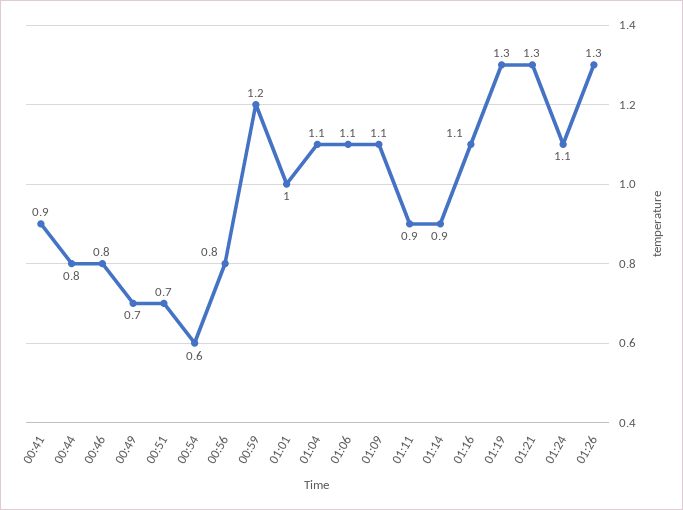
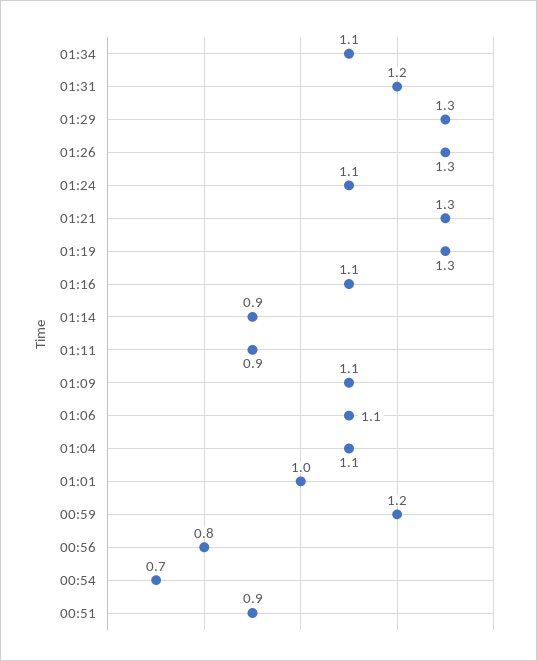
00:41: 0.9 -> none
00:44: 0.8 -> none
00:46: 0.8 -> none
00:49: 0.7 -> none
00:51: 0.7 -> 0.9
00:54: 0.6 -> 0.7
01:34: none -> 1.1
01:31: none -> 1.2
01:29: none -> 1.3

